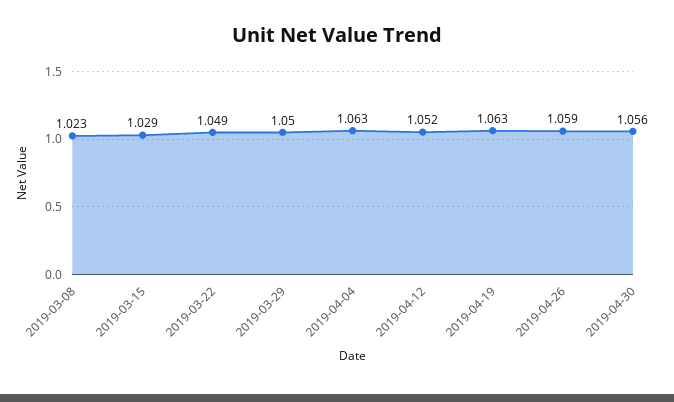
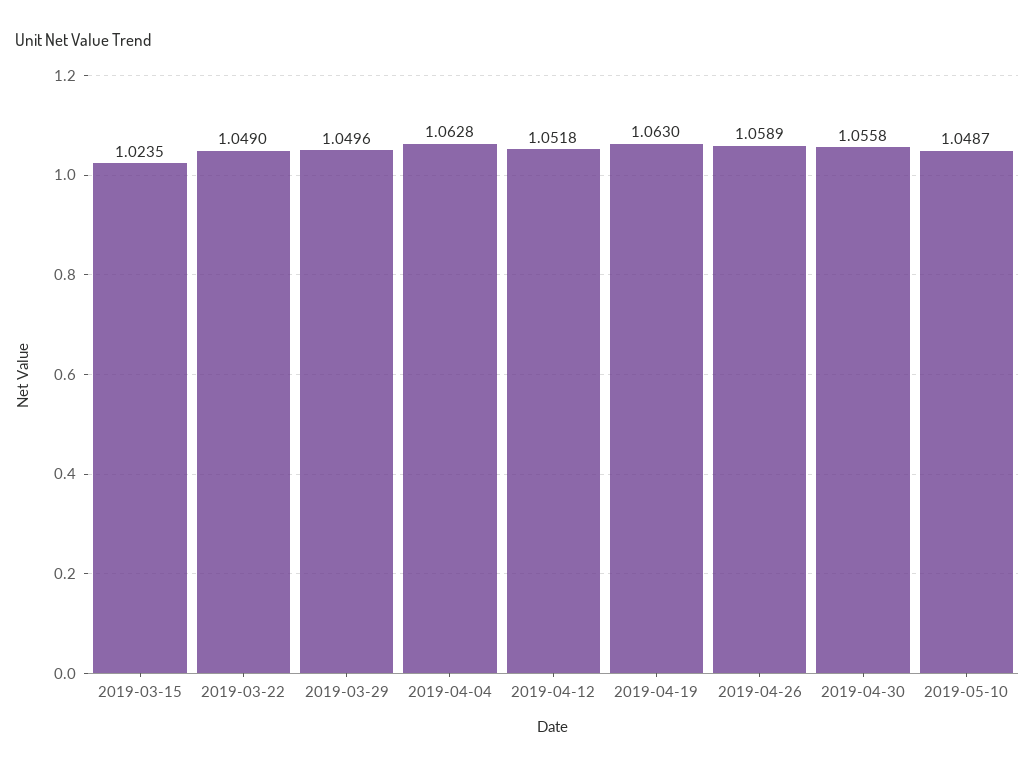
2019-03-08: 1.023 -> none
2019-03-15: 1.029 -> 1.0235
2019-05-10: none -> 1.0487

